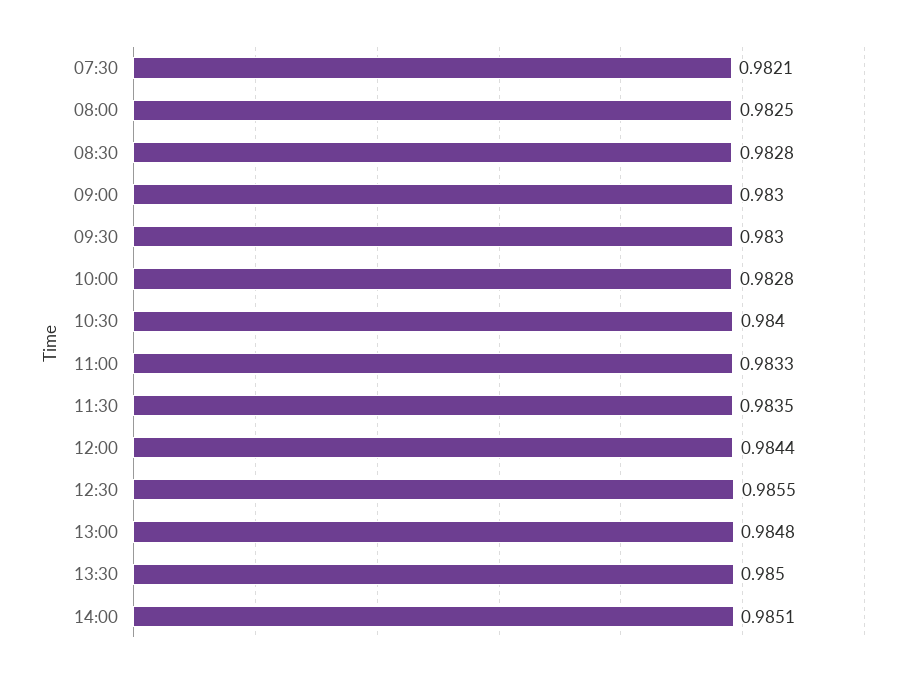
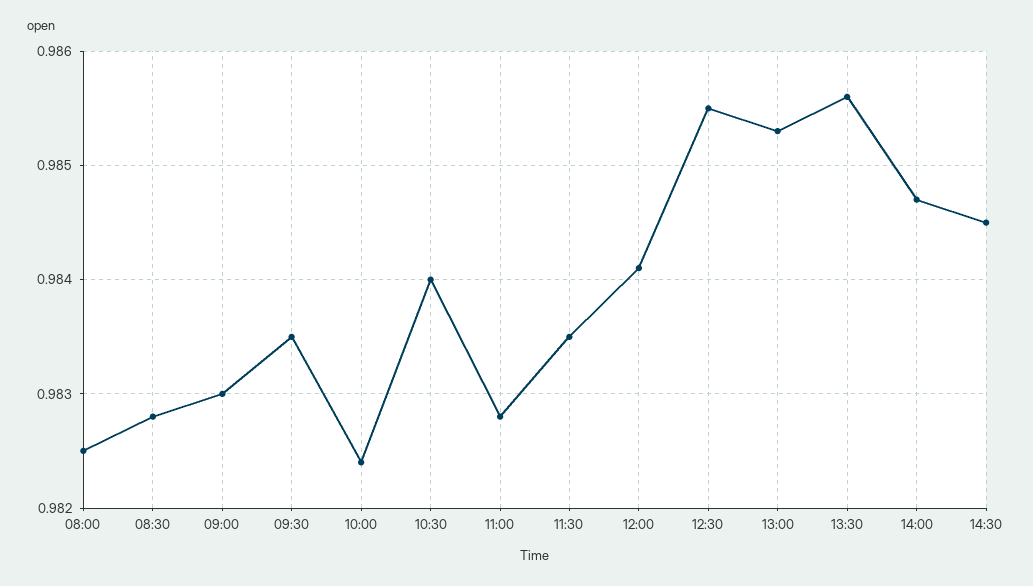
07:30: 0.9821 -> none
09:30: 0.983 -> 0.9835
10:00: 0.9828 -> 0.9824
11:00: 0.9833 -> 0.9828
12:00: 0.9844 -> 0.9841
13:00: 0.9848 -> 0.9853
13:30: 0.985 -> 0.9856
14:00: 0.9851 -> 0.9847
14:30: none -> 0.9845

